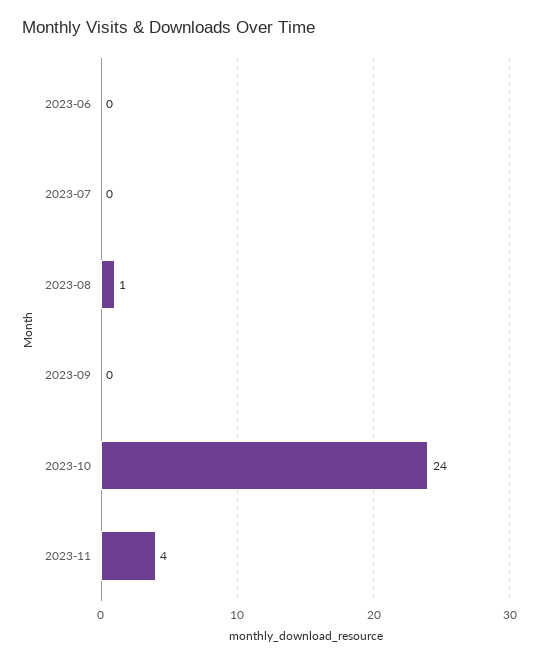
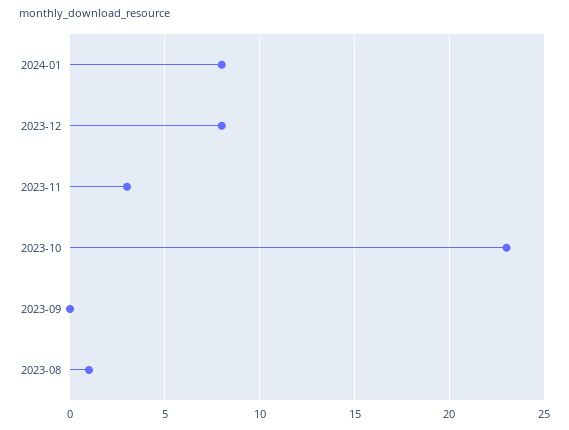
2023-06: 0 -> none
2023-07: 0 -> none
2023-10: 24 -> 23
2023-11: 4 -> 3
2024-01: none -> 8
2023-12: none -> 8

